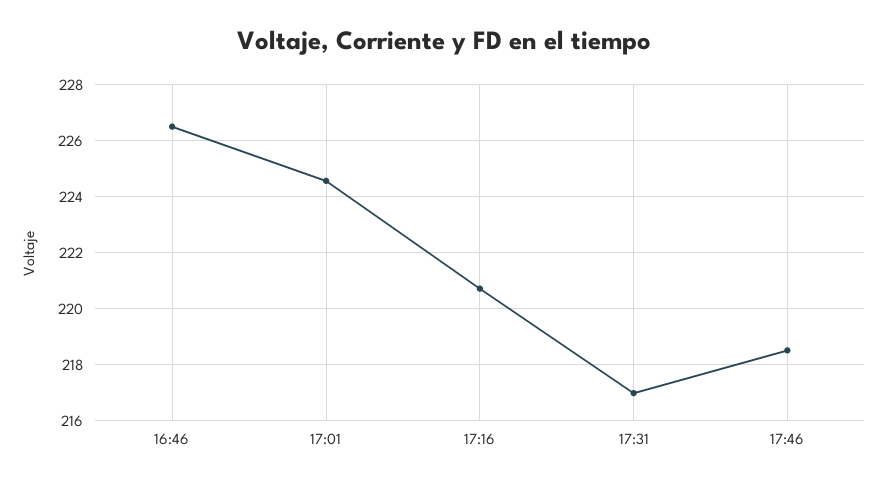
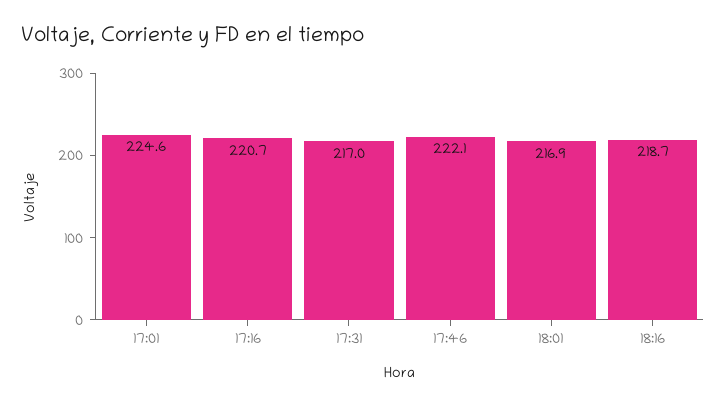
16:46: 226.5 -> none
17:46: 218.5 -> 222.1
18:01: none -> 216.9
18:16: none -> 218.7

